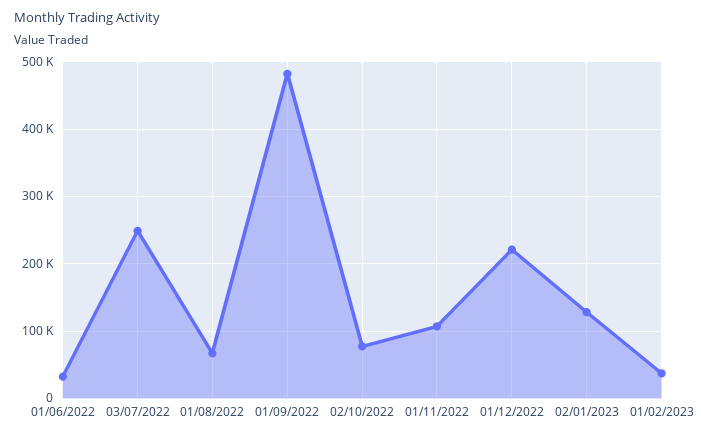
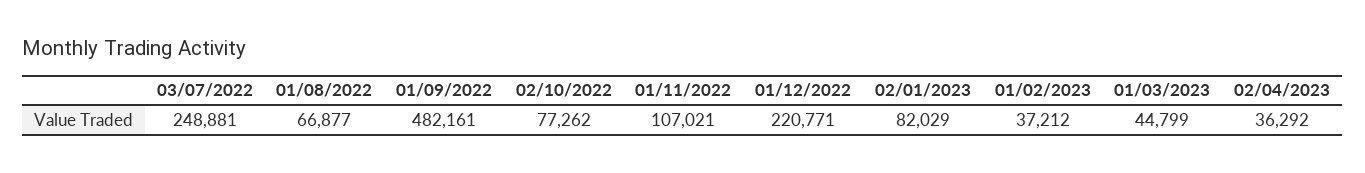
01/06/2022: 30000 -> none
02/01/2023: 130000 -> 82029
01/03/2023: none -> 44799
02/04/2023: none -> 36292

